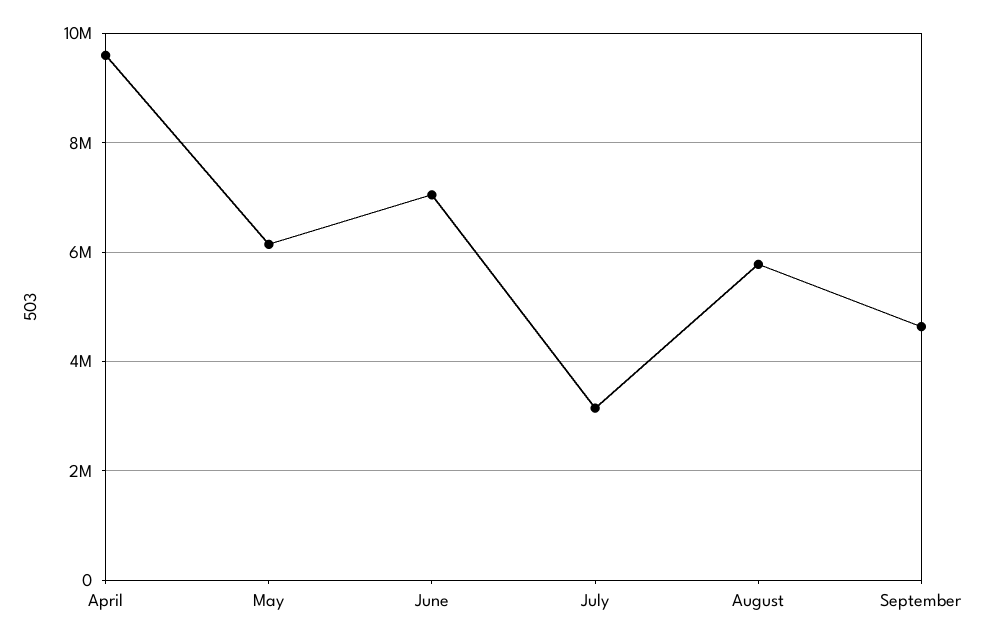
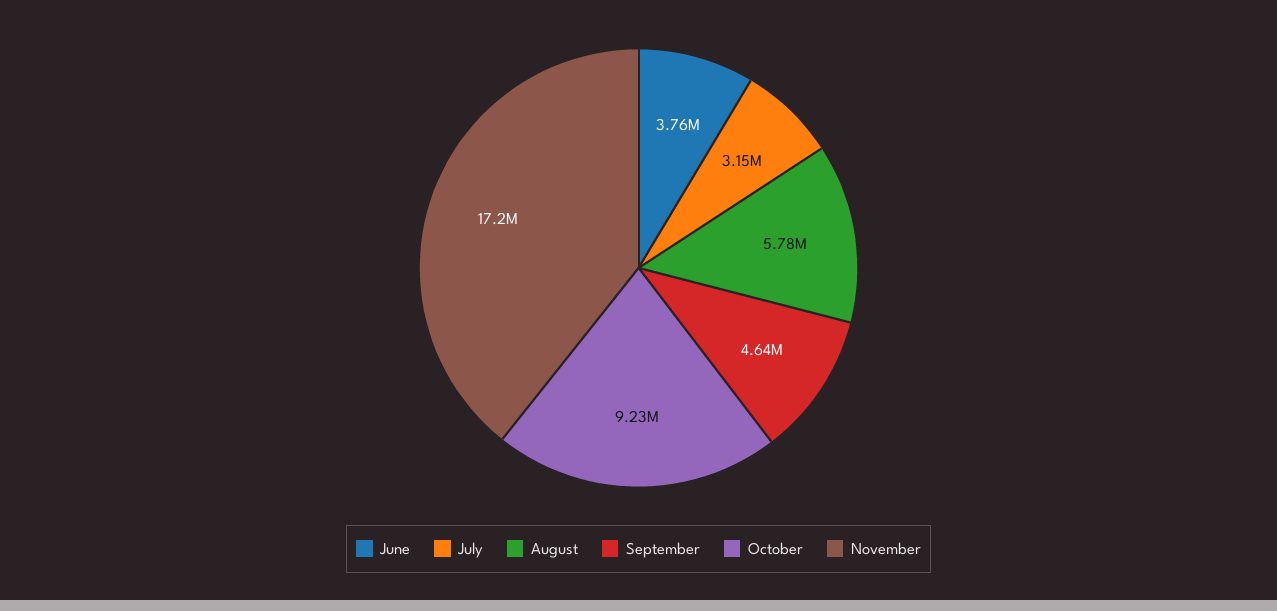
April: 9600000 -> none
May: 6200000 -> none
June: 7000000 -> 3760000
October: none -> 9230000
November: none -> 17200000

